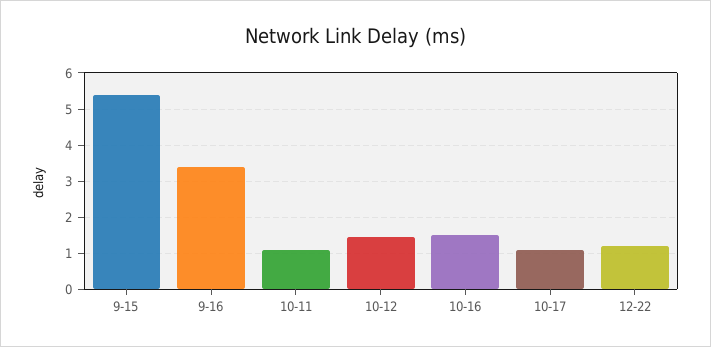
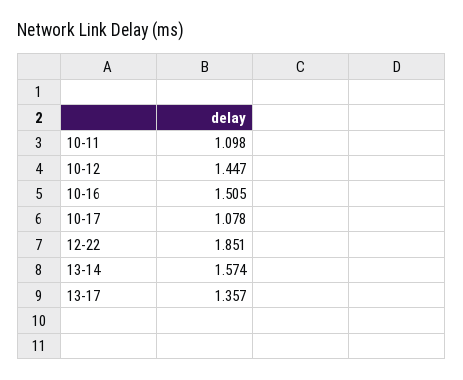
9-15: 5.4 -> none
9-16: 3.4 -> none
12-22: 1.2 -> 1.851
13-14: none -> 1.574
13-17: none -> 1.357

